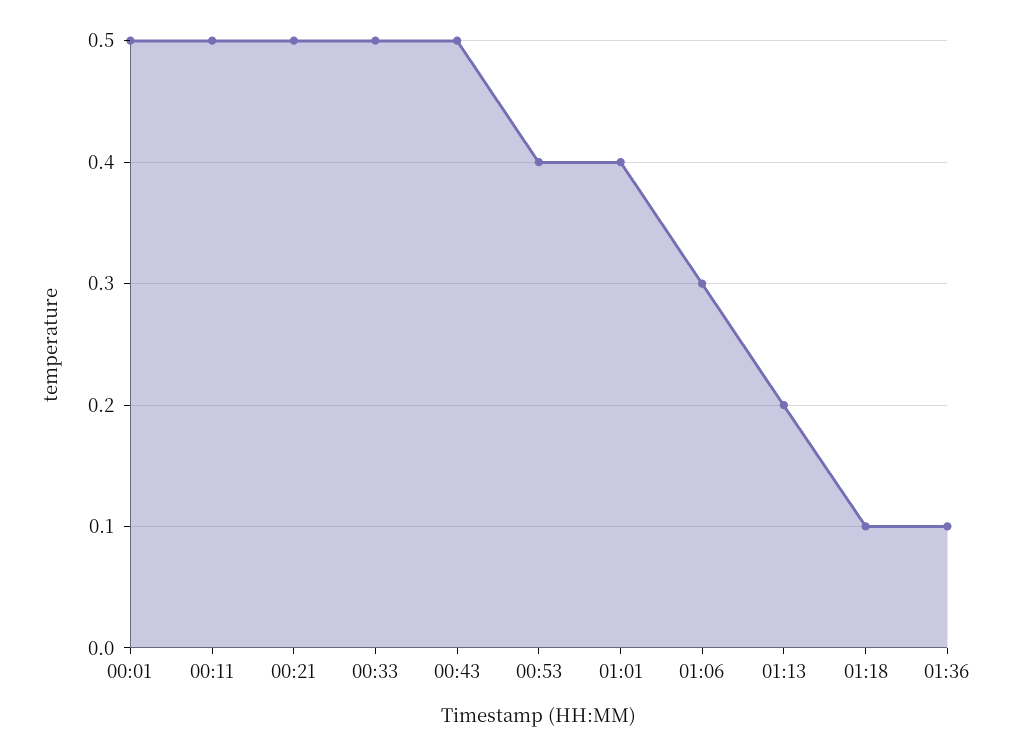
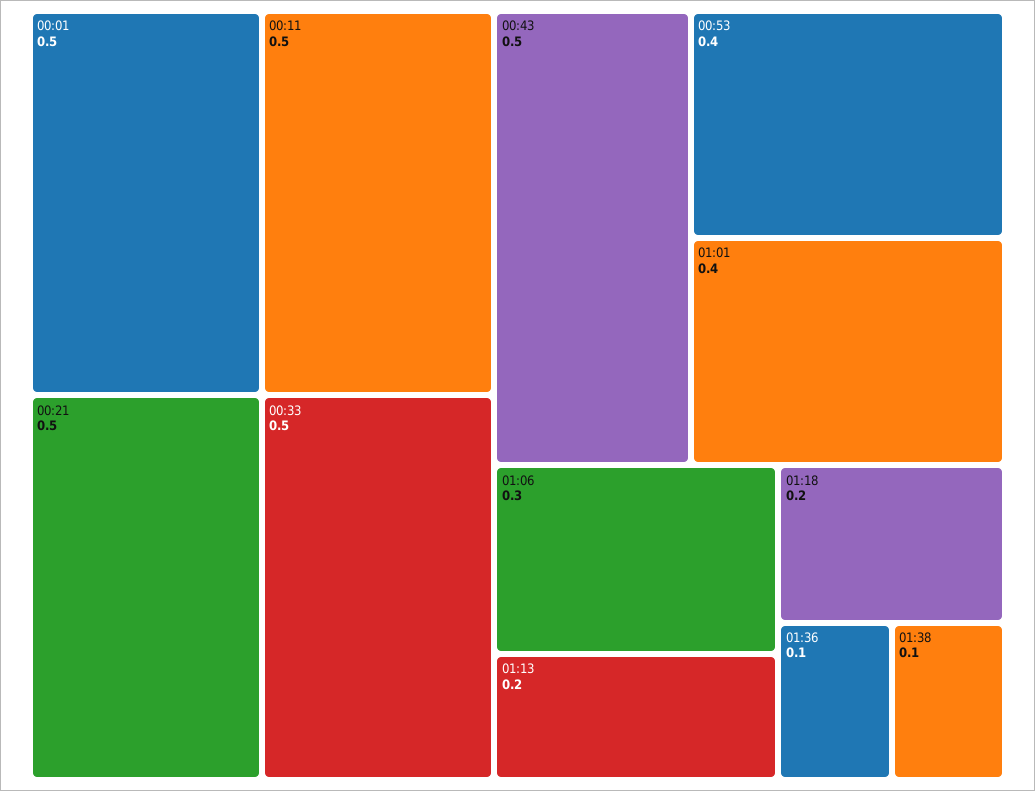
01:18: 0.1 -> 0.2
01:38: none -> 0.1

